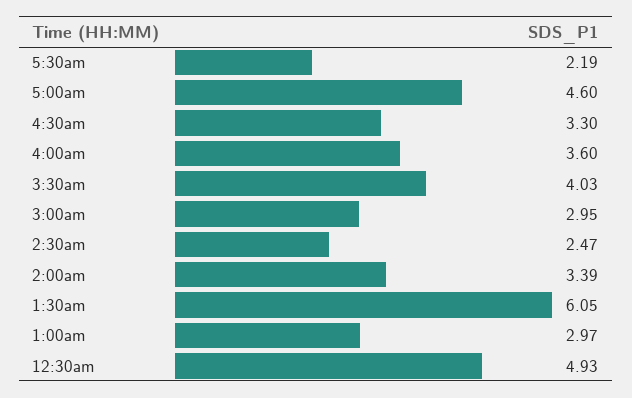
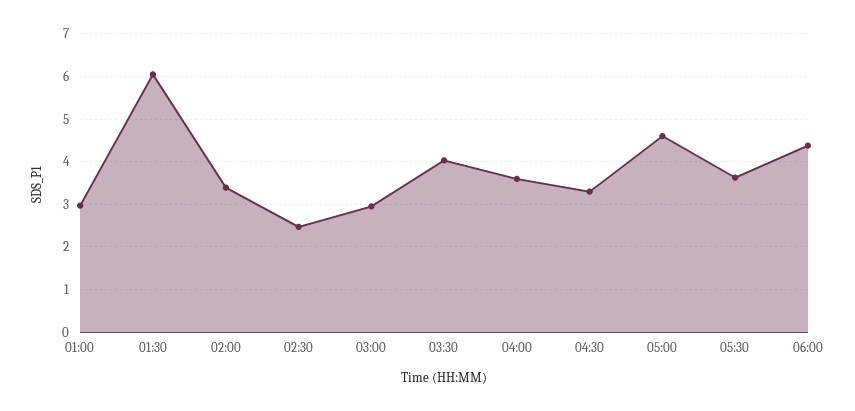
5:30am: 2.19 -> 3.6
12:30am: 4.93 -> none
06:00: none -> 4.4

